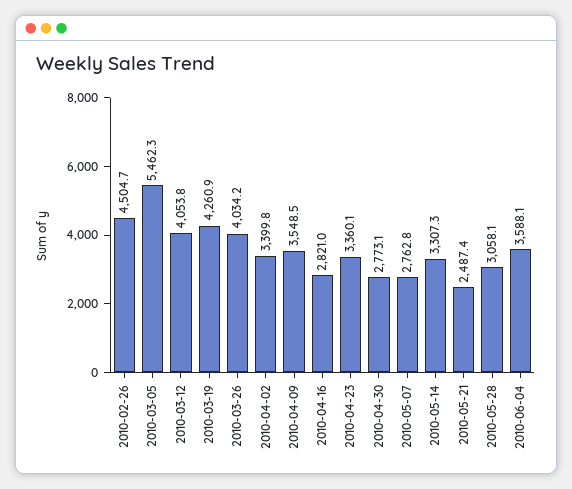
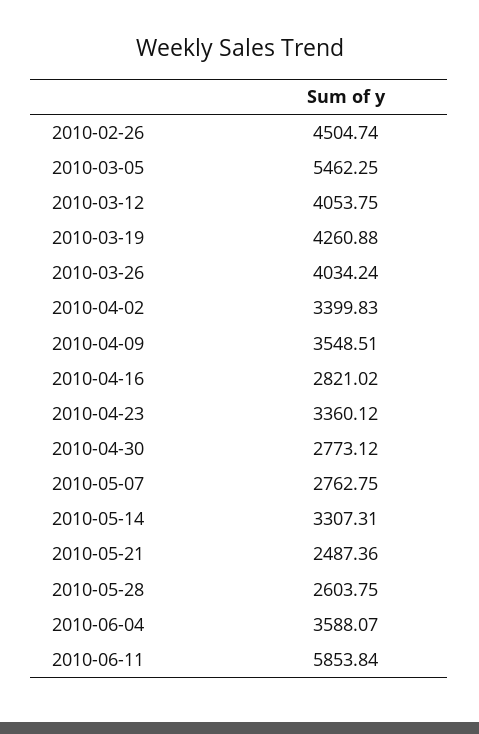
2010-05-28: 3058.1 -> 2603.75
2010-06-11: none -> 5853.84

